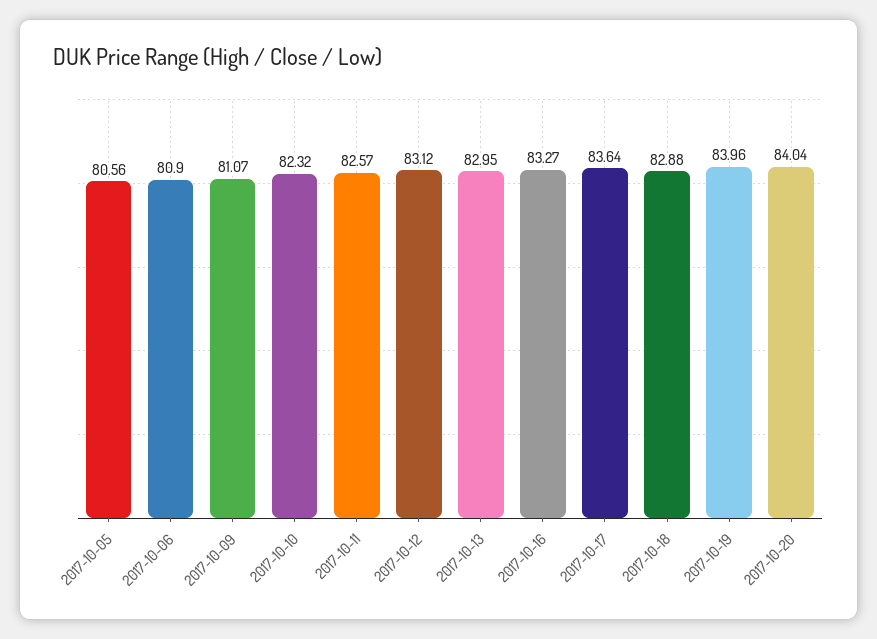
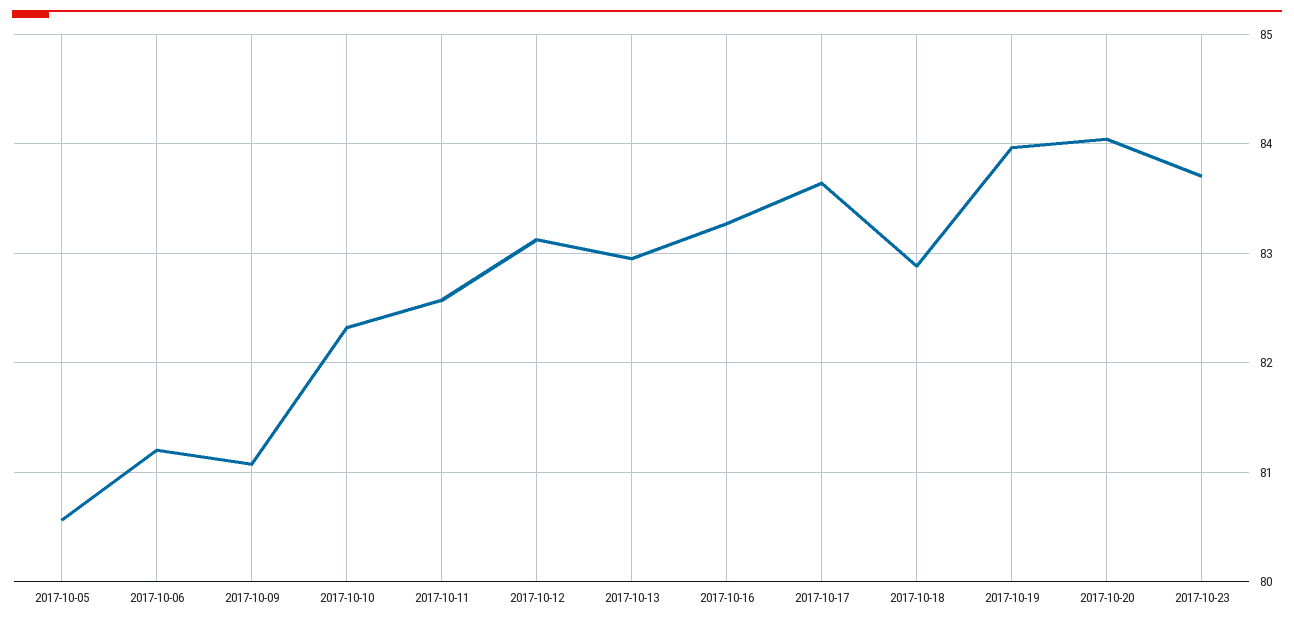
2017-10-06: 80.9 -> 81.2
2017-10-23: none -> 83.7

